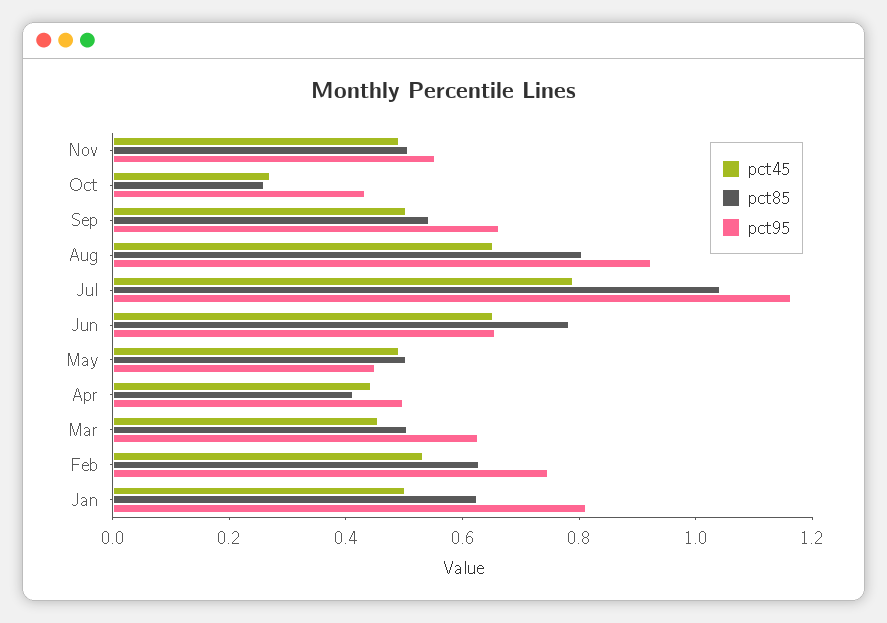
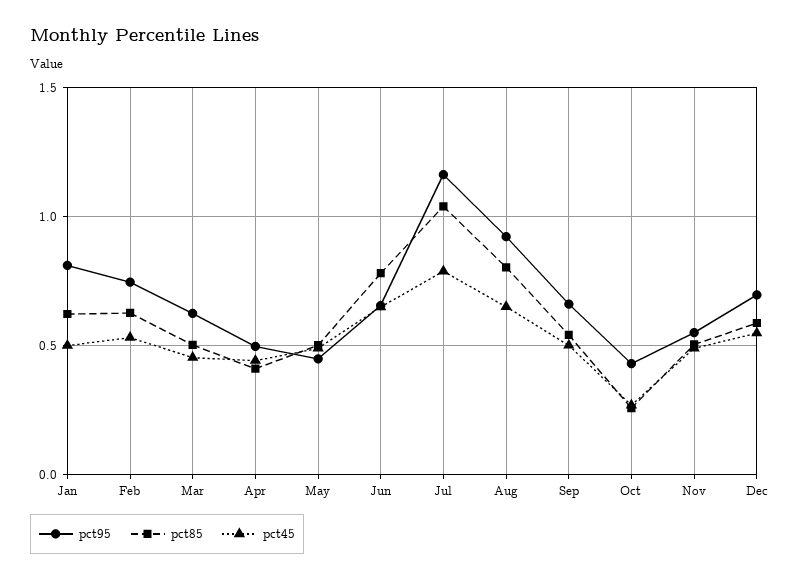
pct95, Dec: none -> 0.7
pct85, Dec: none -> 0.6
pct45, Dec: none -> 0.55

